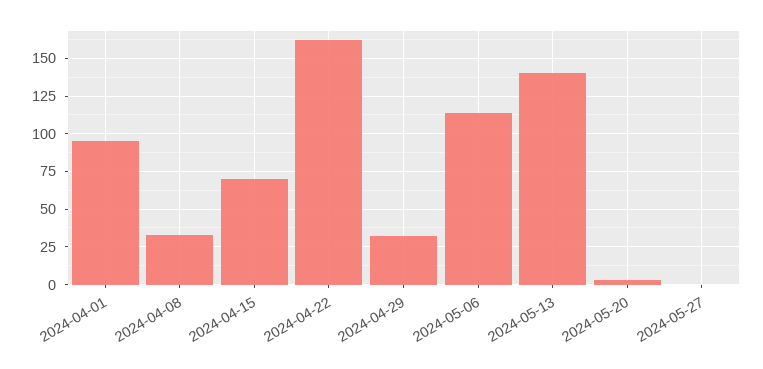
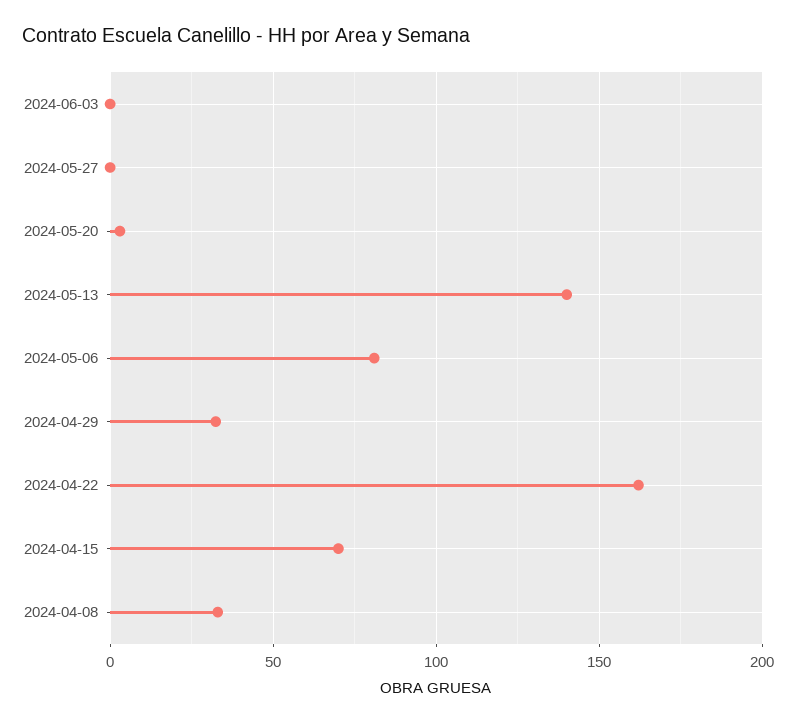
2024-04-01: 95 -> none
2024-05-06: 115 -> 80
2024-06-03: none -> 0

